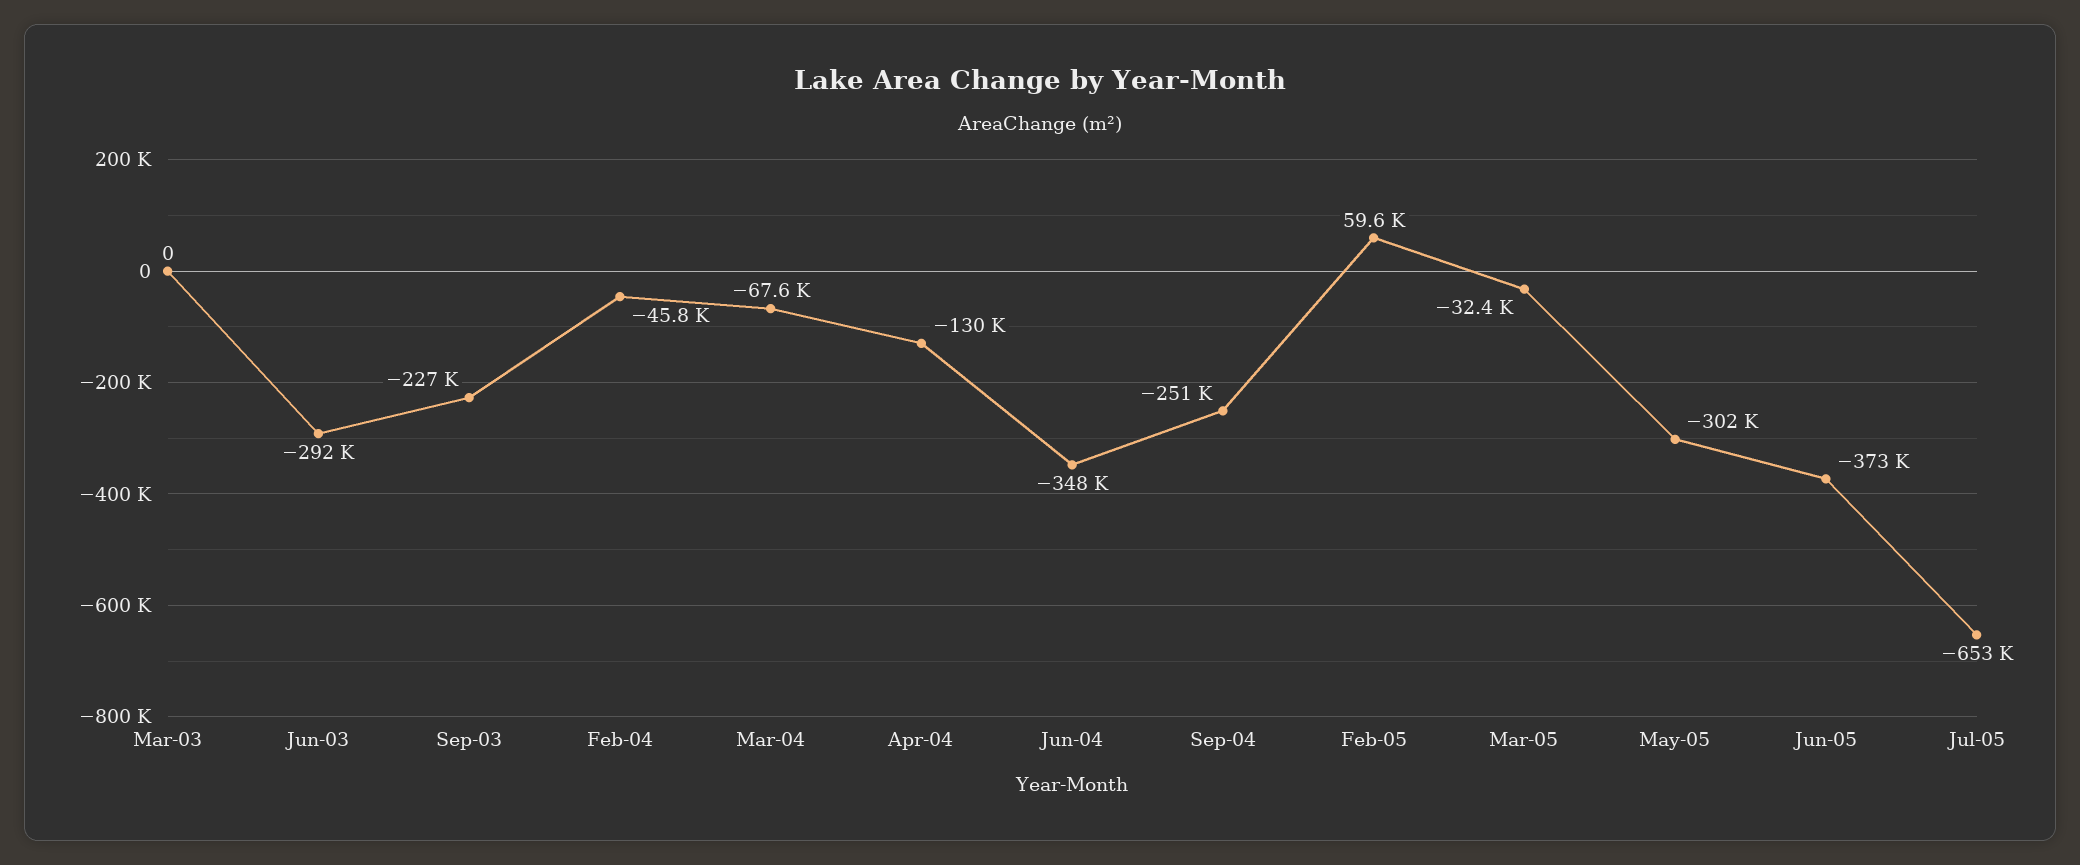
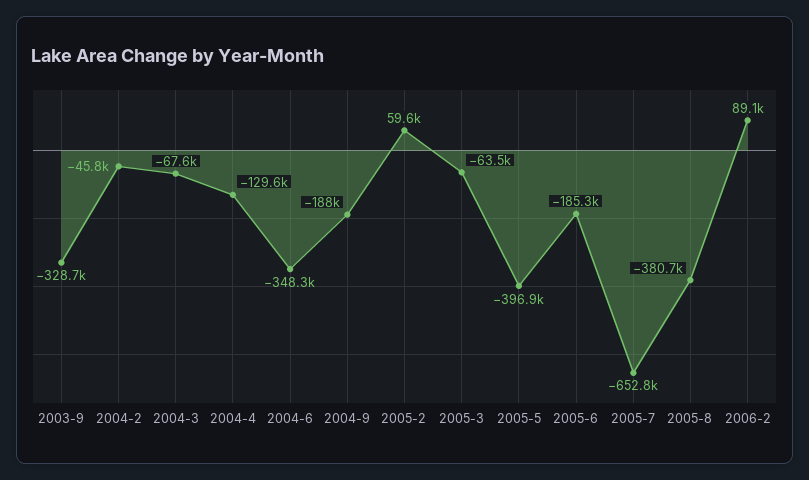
Mar-03: 0 -> none
Jun-03: -292000 -> none
Sep-03: -227000 -> -328700
Sep-04: -251000 -> -188000
Mar-05: -32400 -> -63500
May-05: -302000 -> -396900
Jun-05: -373000 -> -185300
2005-8: none -> -380700
2006-2: none -> 89100

